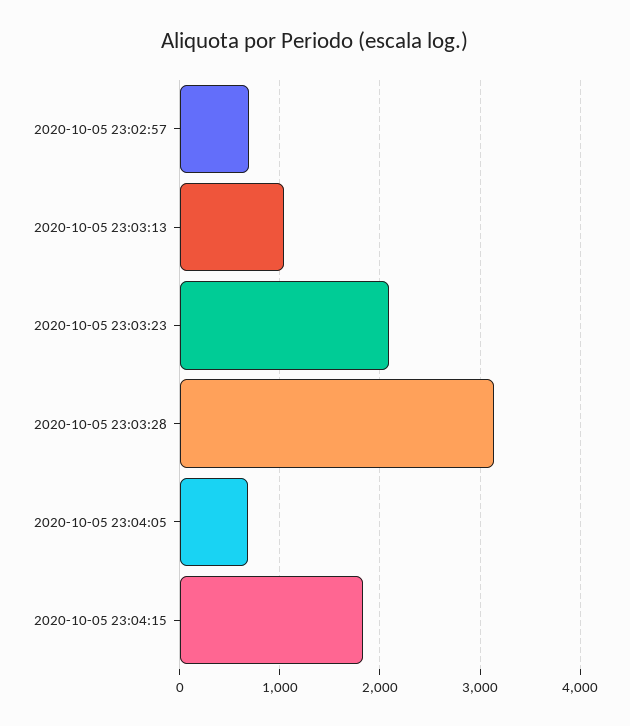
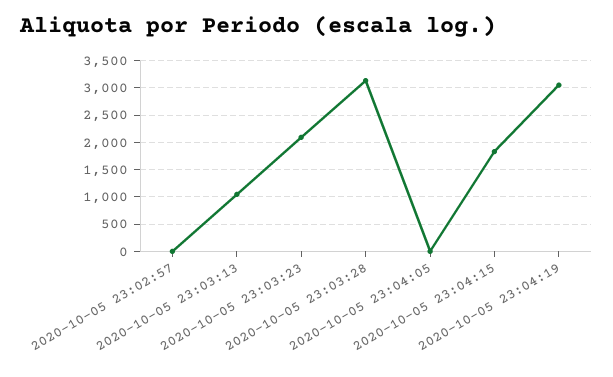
2020-10-05 23:02:57: 700 -> 0
2020-10-05 23:04:05: 700 -> 0
2020-10-05 23:04:19: none -> 3000

